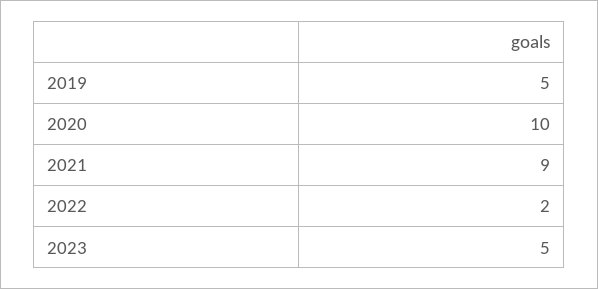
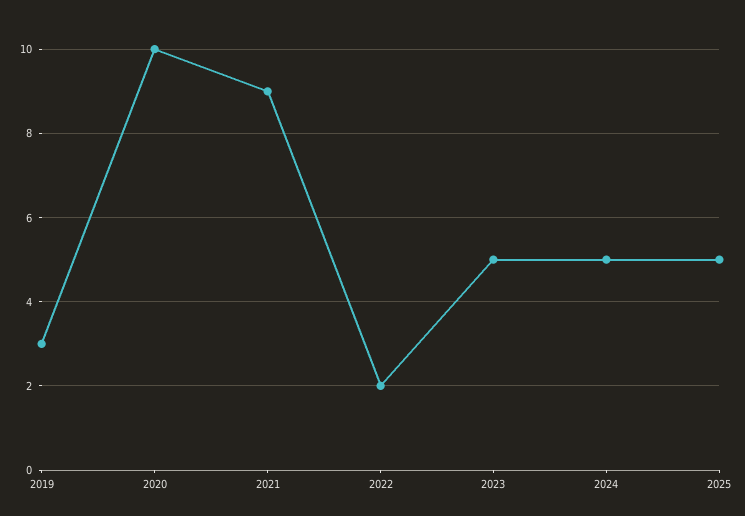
2019: 5 -> 3
2024: none -> 5
2025: none -> 5

